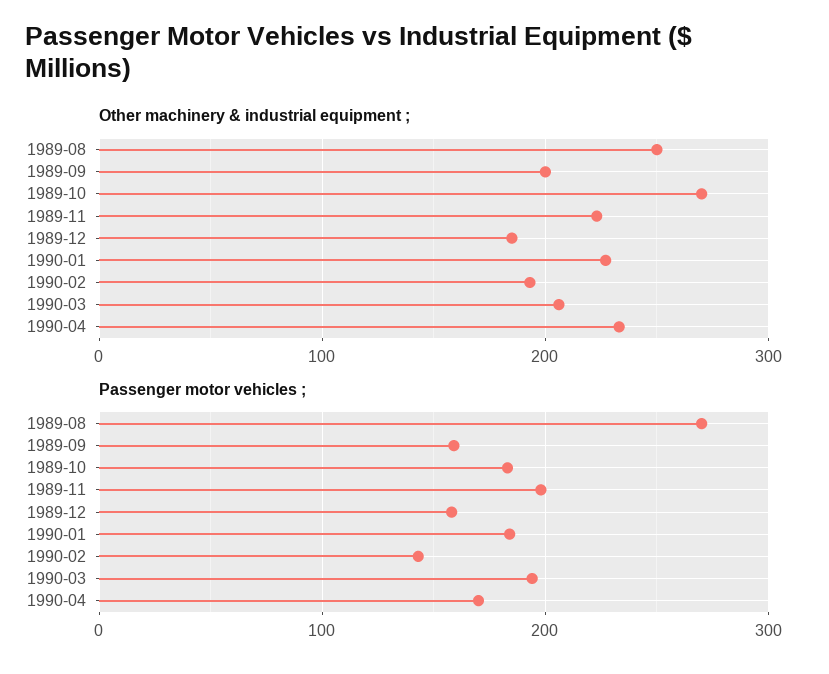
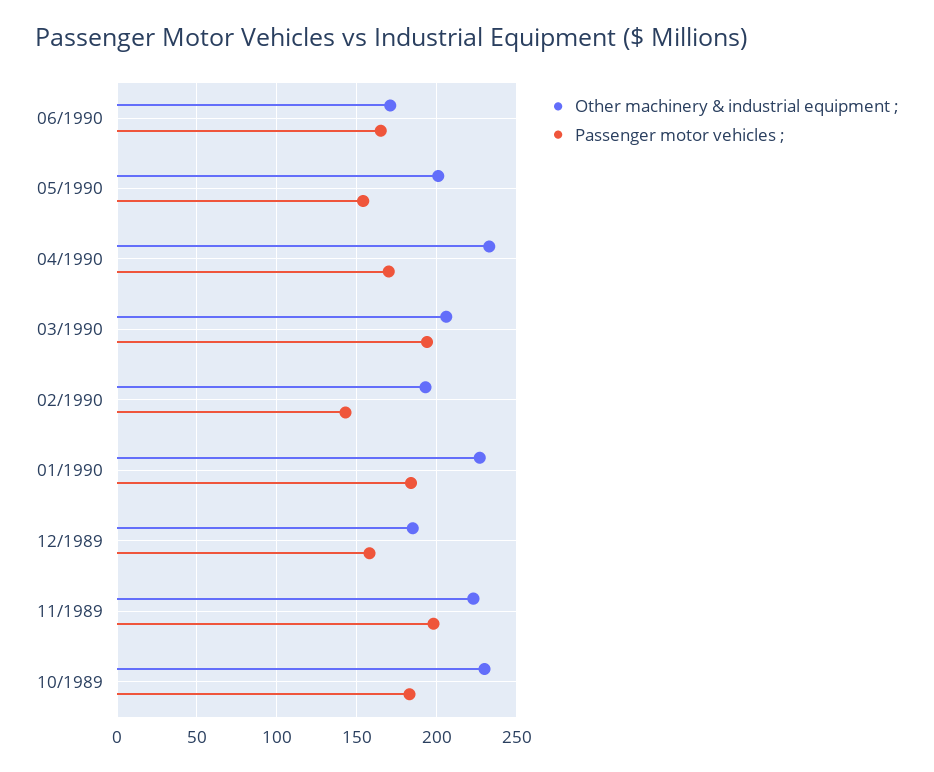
Other machinery & industrial equipment ;, 1989-08: 250 -> none
Other machinery & industrial equipment ;, 1989-09: 200 -> none
Other machinery & industrial equipment ;, 1989-10: 270 -> 230
Passenger motor vehicles ;, 1989-08: 270 -> none
Passenger motor vehicles ;, 1989-09: 160 -> none
Other machinery & industrial equipment ;, 06/1990: none -> 170
Passenger motor vehicles ;, 06/1990: none -> 165
Other machinery & industrial equipment ;, 05/1990: none -> 200
Passenger motor vehicles ;, 05/1990: none -> 155

